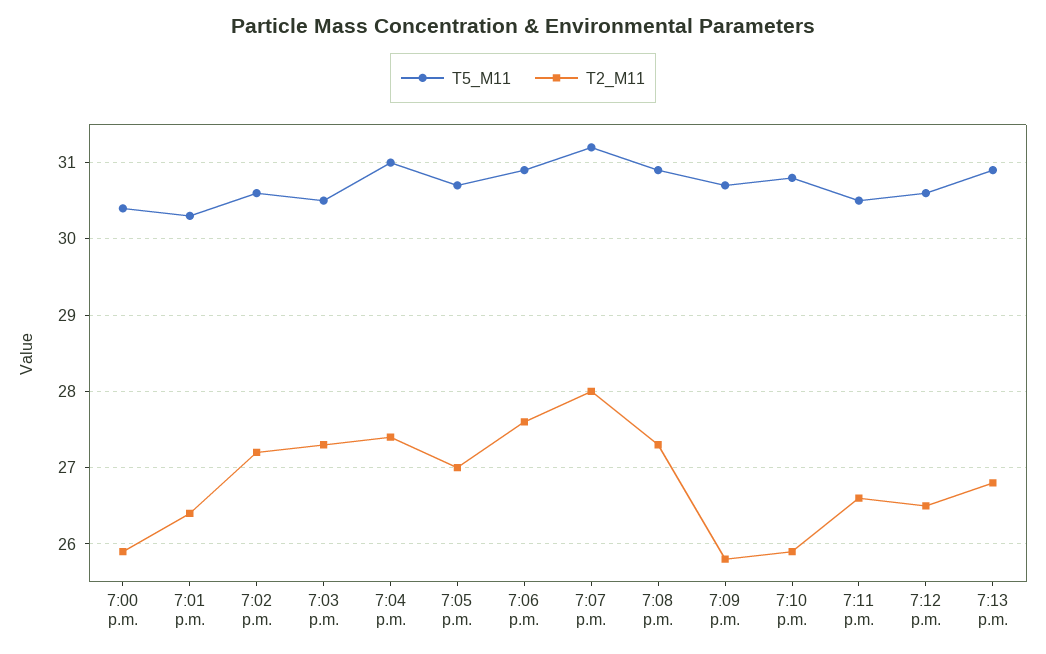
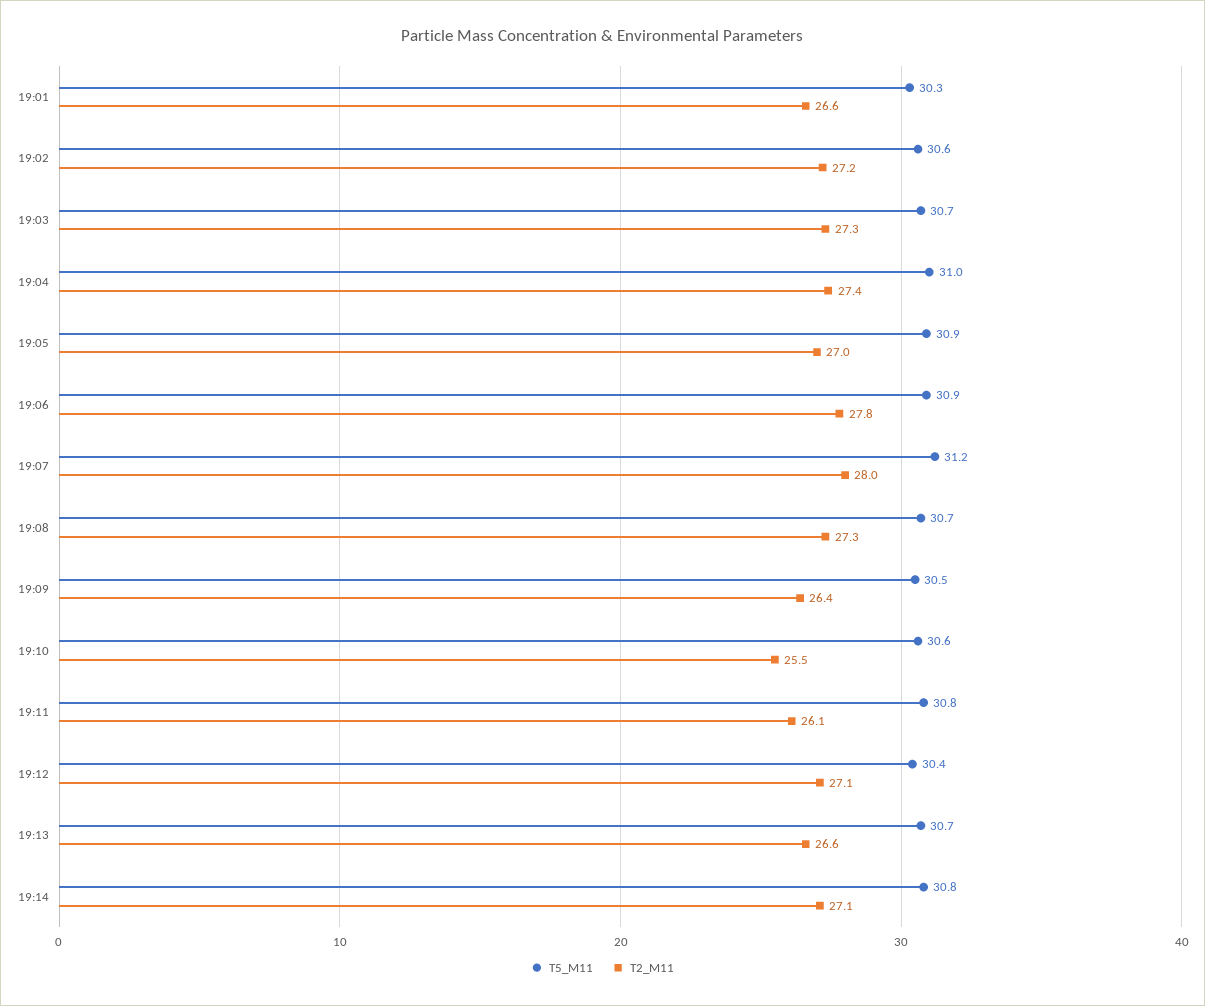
T5_M11, 7:00 p.m.: 30.4 -> none
T2_M11, 7:00 p.m.: 25.9 -> none
T2_M11, 7:01 p.m.: 26.4 -> 26.6
T5_M11, 7:03 p.m.: 30.5 -> 30.7
T5_M11, 7:05 p.m.: 30.7 -> 30.9
T2_M11, 7:06 p.m.: 27.6 -> 27.8
T5_M11, 7:08 p.m.: 30.9 -> 30.7
T5_M11, 7:09 p.m.: 30.7 -> 30.5
T2_M11, 7:09 p.m.: 25.8 -> 26.4
T5_M11, 7:10 p.m.: 30.8 -> 30.6
T2_M11, 7:10 p.m.: 25.9 -> 25.5
T5_M11, 7:11 p.m.: 30.5 -> 30.8
T2_M11, 7:11 p.m.: 26.6 -> 26.1
T5_M11, 7:12 p.m.: 30.6 -> 30.4
T2_M11, 7:12 p.m.: 26.5 -> 27.1
T5_M11, 7:13 p.m.: 30.9 -> 30.7
T2_M11, 7:13 p.m.: 26.8 -> 26.6
T5_M11, 19:14: none -> 30.8
T2_M11, 19:14: none -> 27.1

